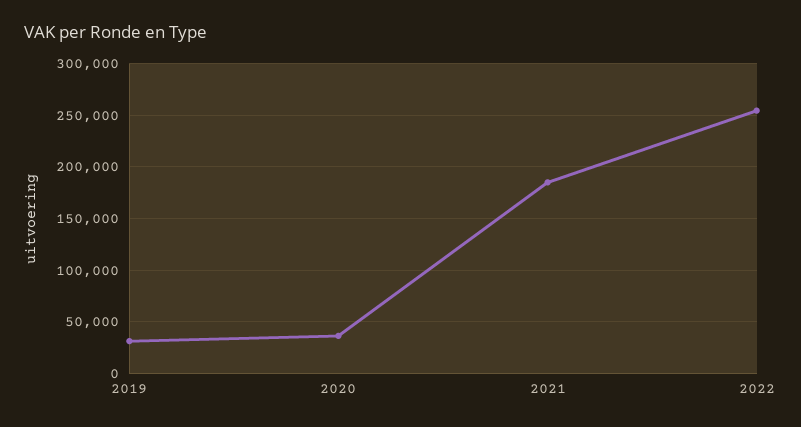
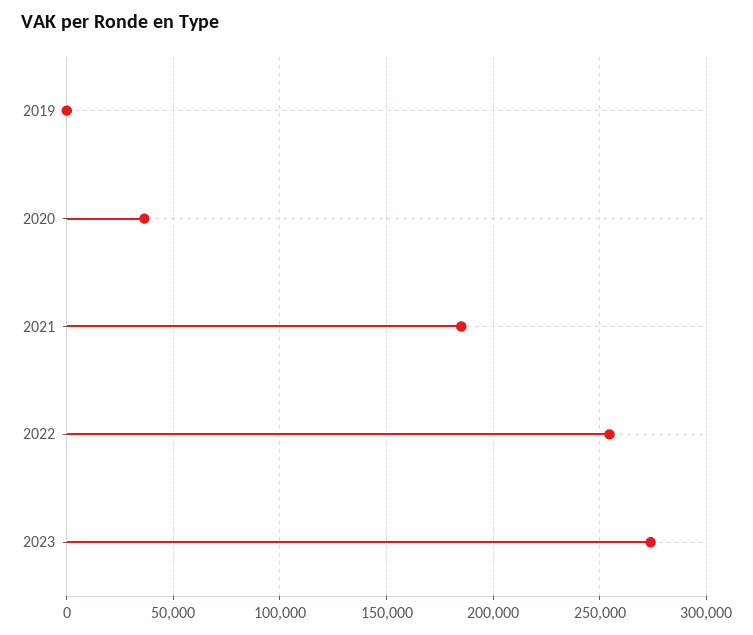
2019: 30000 -> 0
2023: none -> 275000

